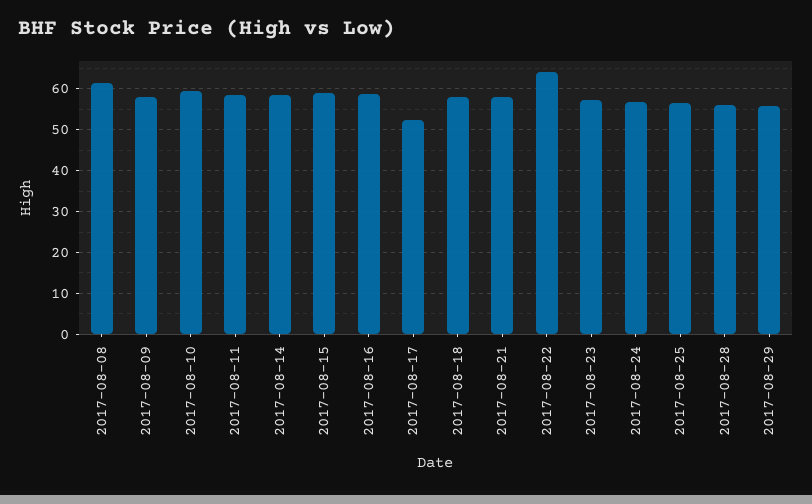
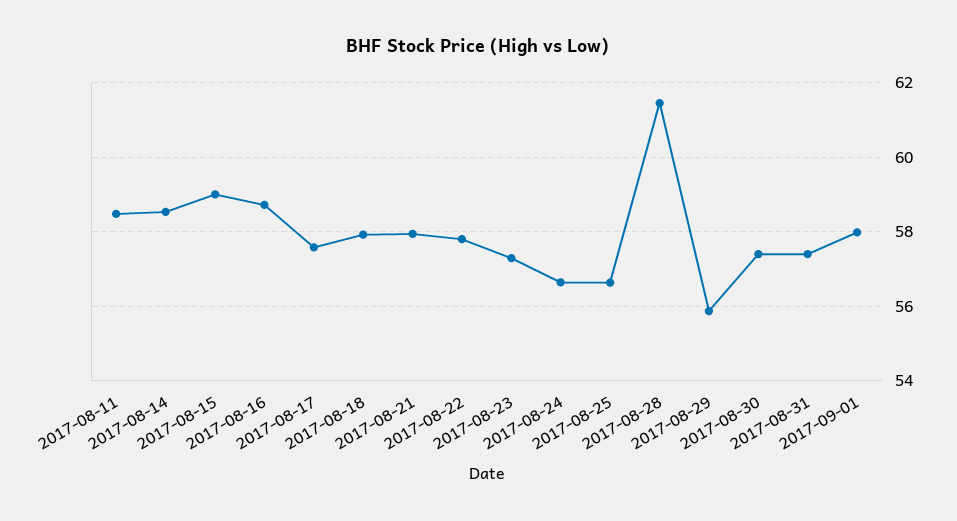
2017-08-08: 62 -> none
2017-08-09: 58 -> none
2017-08-10: 60 -> none
2017-08-17: 52 -> 57.6
2017-08-22: 64 -> 57.8
2017-08-28: 56 -> 61.4
2017-08-30: none -> 57.4
2017-08-31: none -> 57.4
2017-09-01: none -> 58

